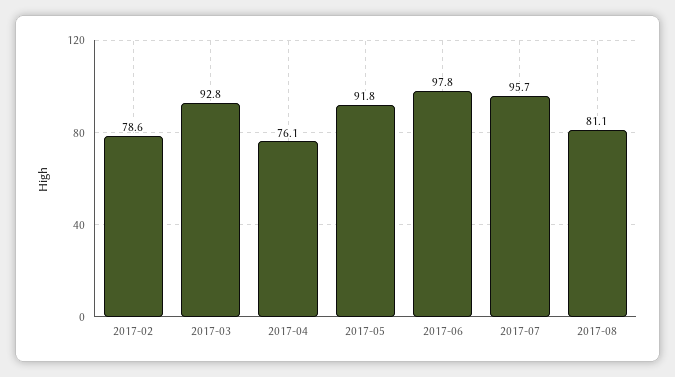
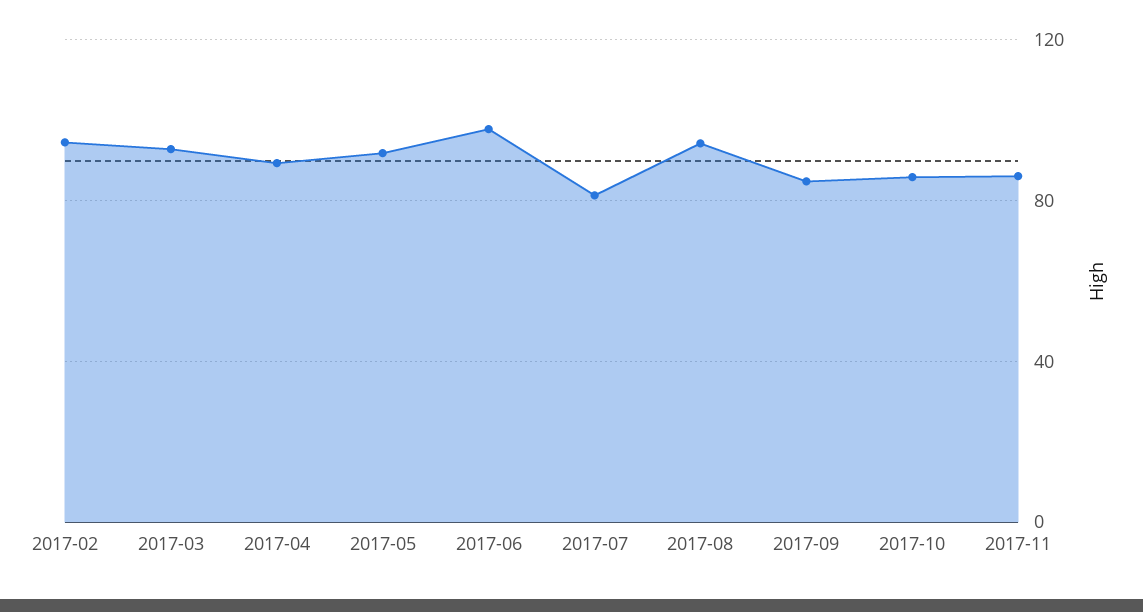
2017-02: 78.6 -> 95
2017-04: 76.1 -> 90
2017-07: 95.7 -> 80
2017-08: 81.1 -> 95
2017-09: none -> 85
2017-10: none -> 85
2017-11: none -> 85

